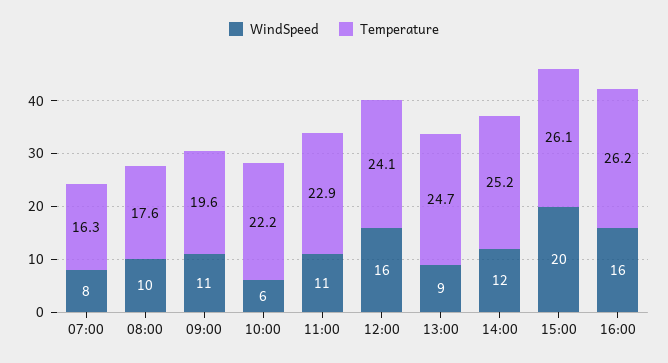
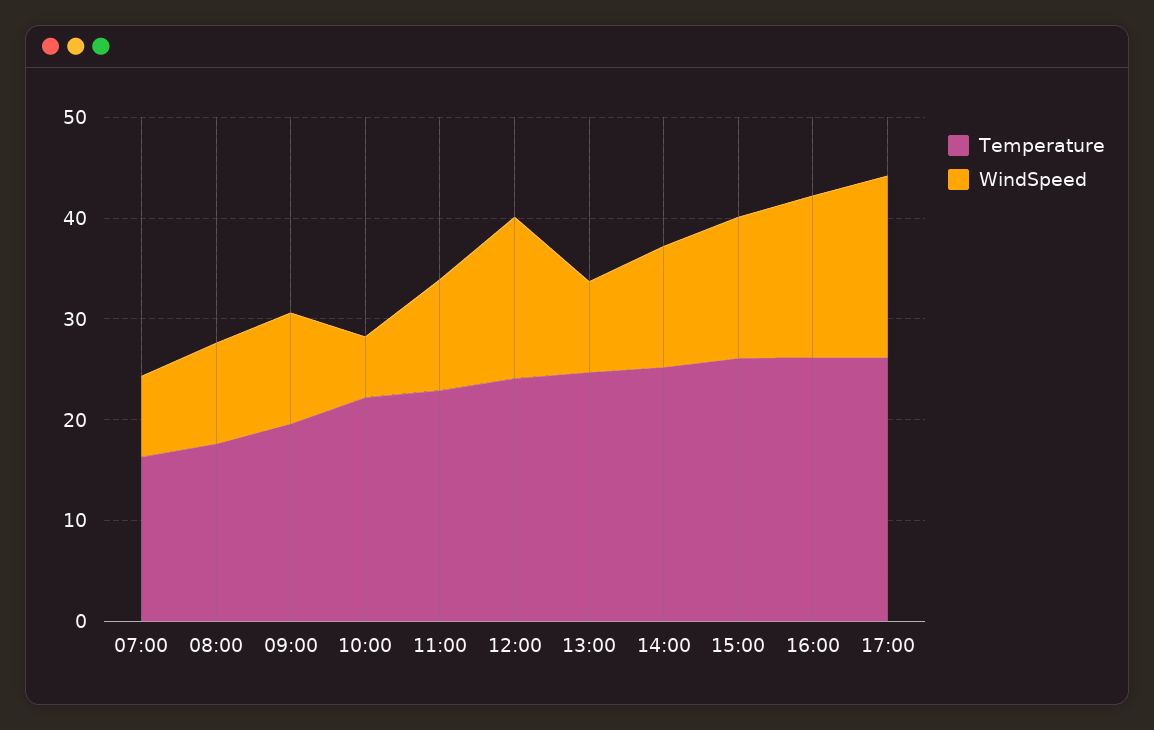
WindSpeed, 15:00: 20 -> 14
Temperature, 17:00: none -> 26
WindSpeed, 17:00: none -> 18

